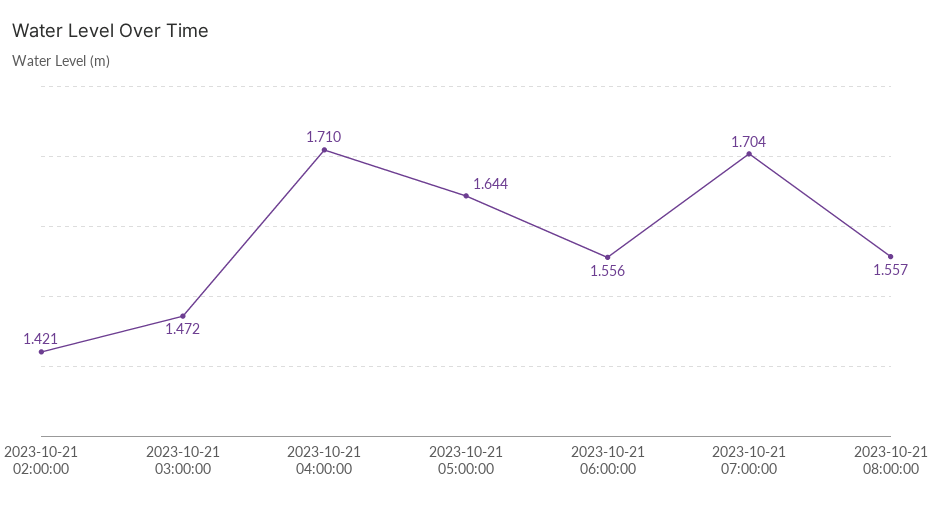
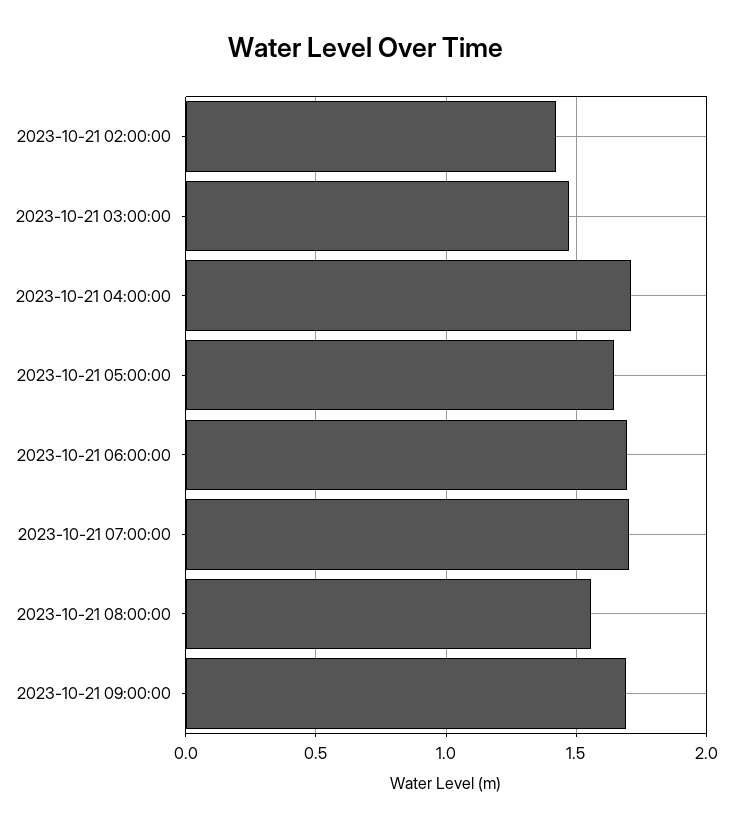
2023-10-21 06:00:00: 1.556 -> 1.7
2023-10-21 09:00:00: none -> 1.7

